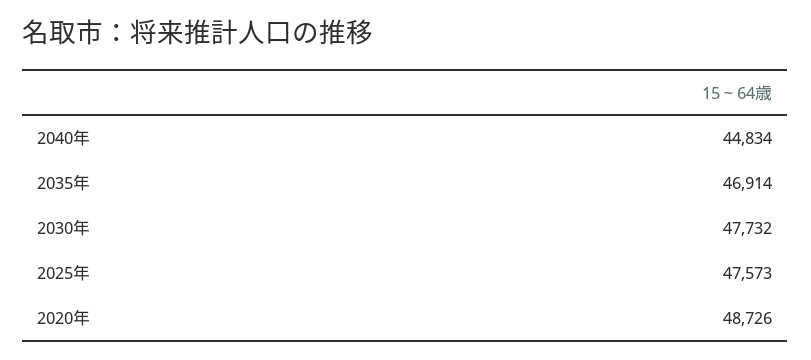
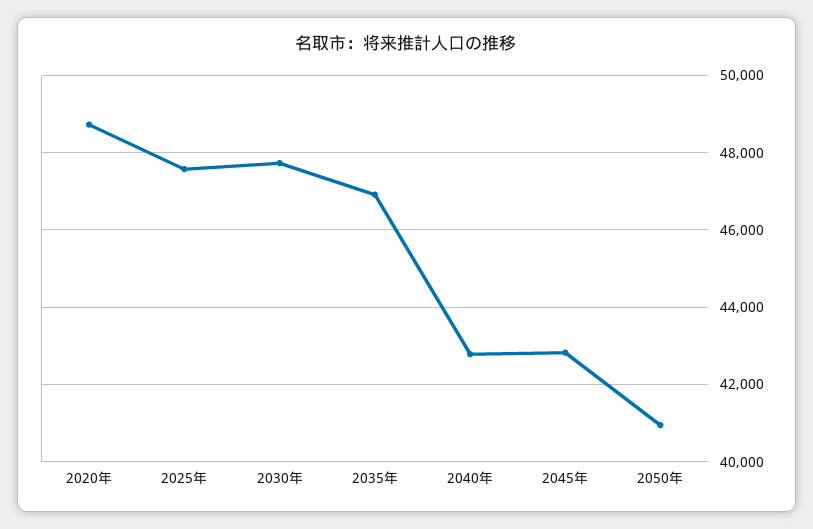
2040年: 44834 -> 42800
2045年: none -> 42800
2050年: none -> 41000

